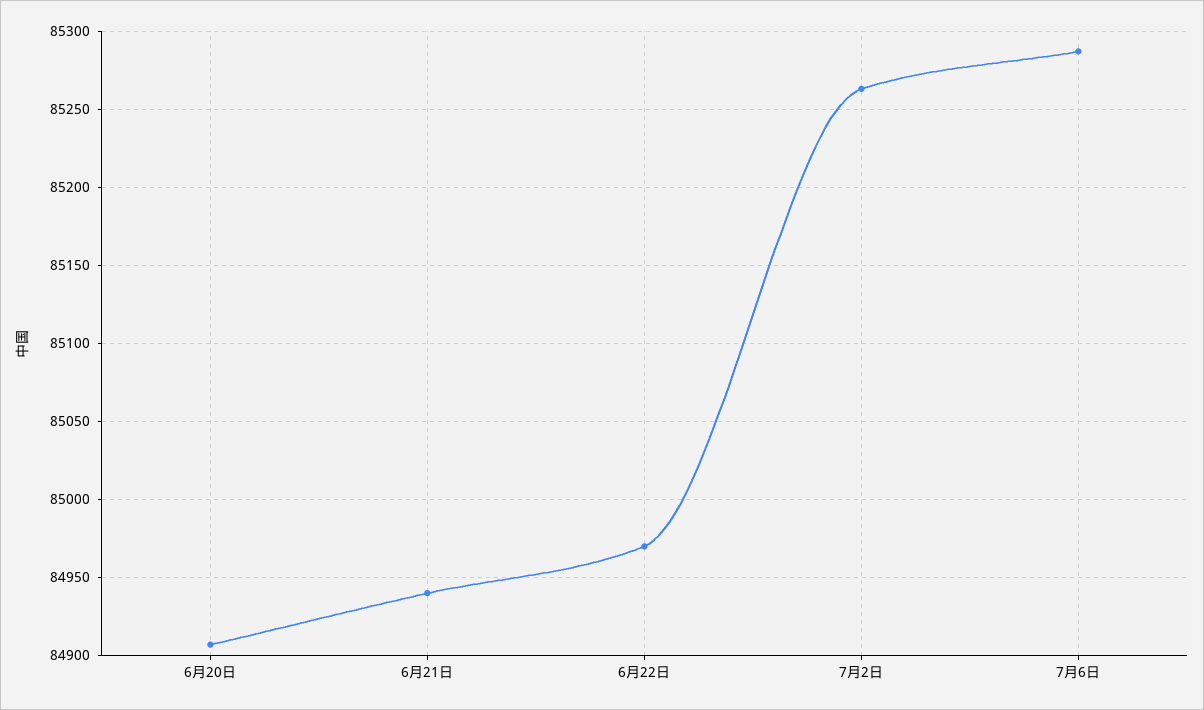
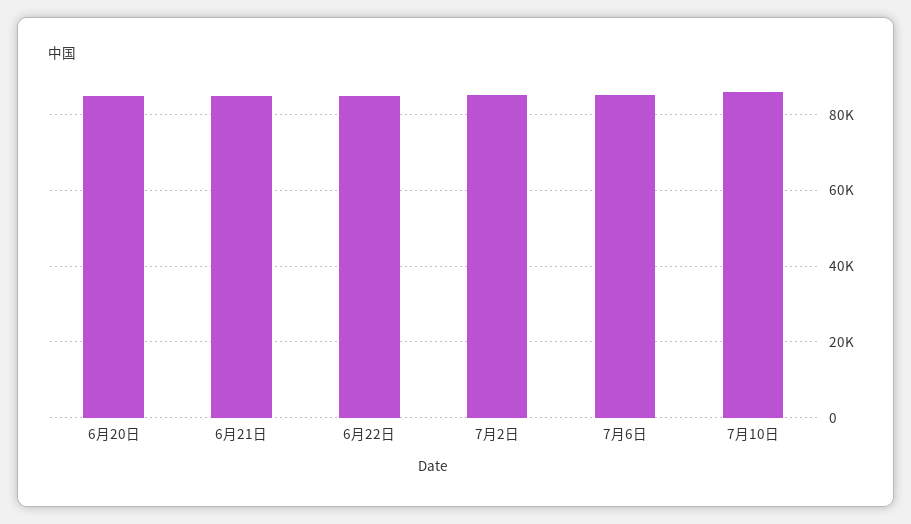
7月10日: none -> 86000

